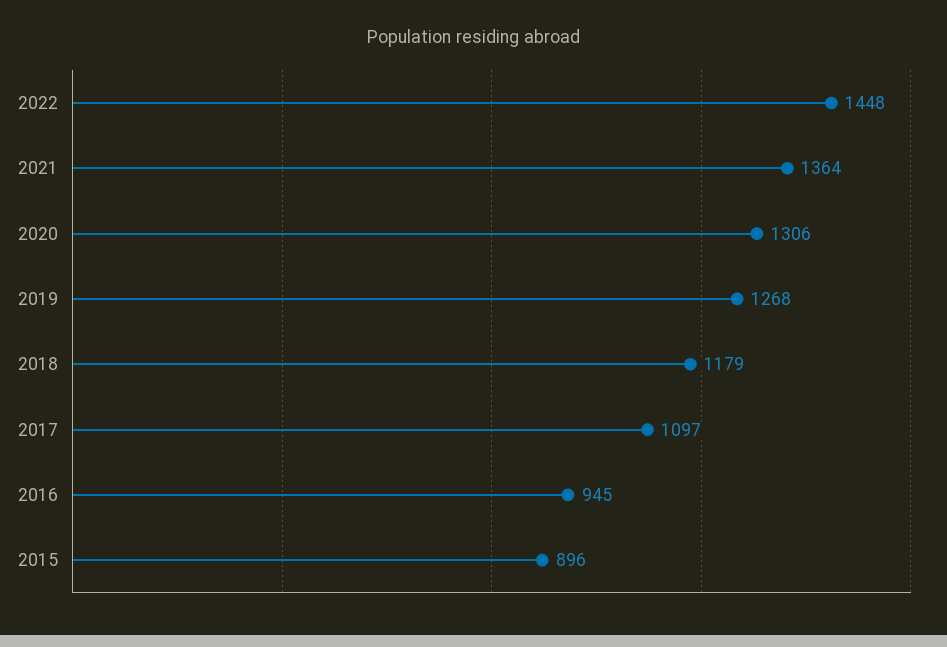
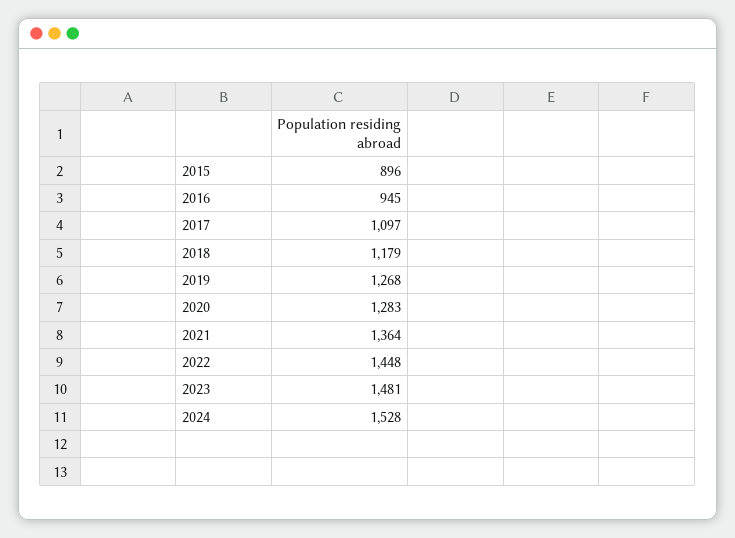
2020: 1306 -> 1283
2023: none -> 1481
2024: none -> 1528

